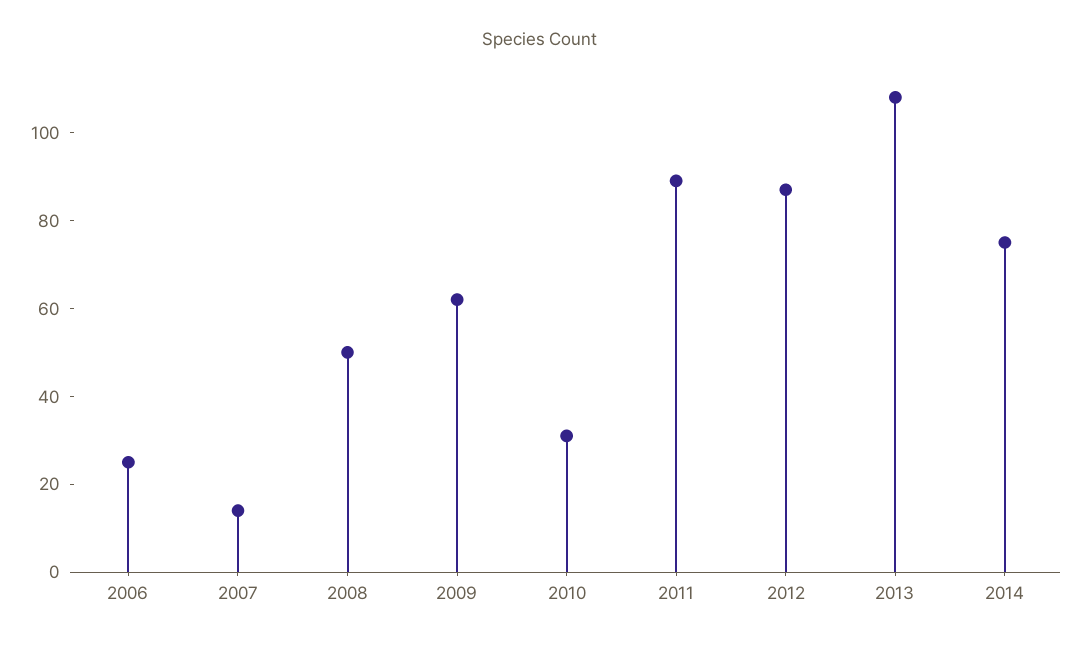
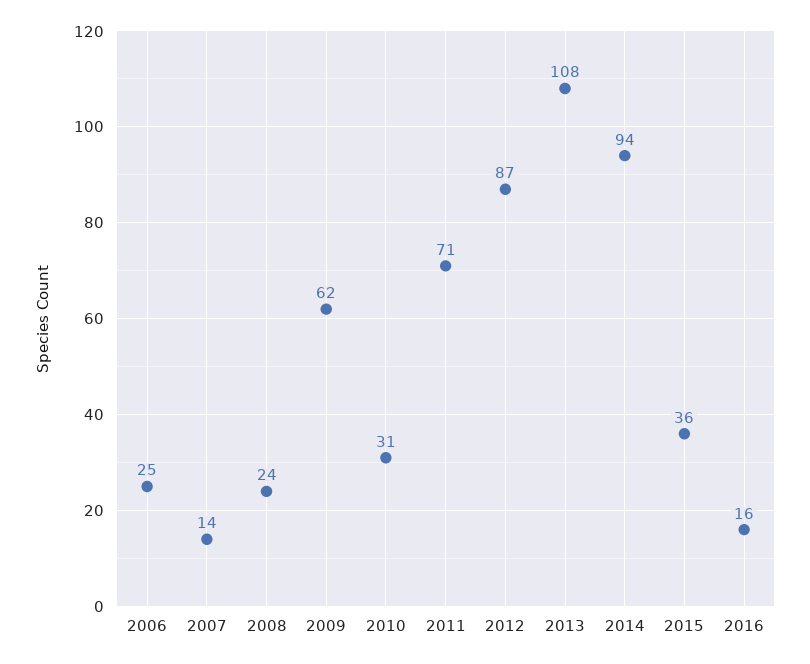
2008: 50 -> 24
2011: 90 -> 71
2014: 75 -> 94
2015: none -> 36
2016: none -> 16

